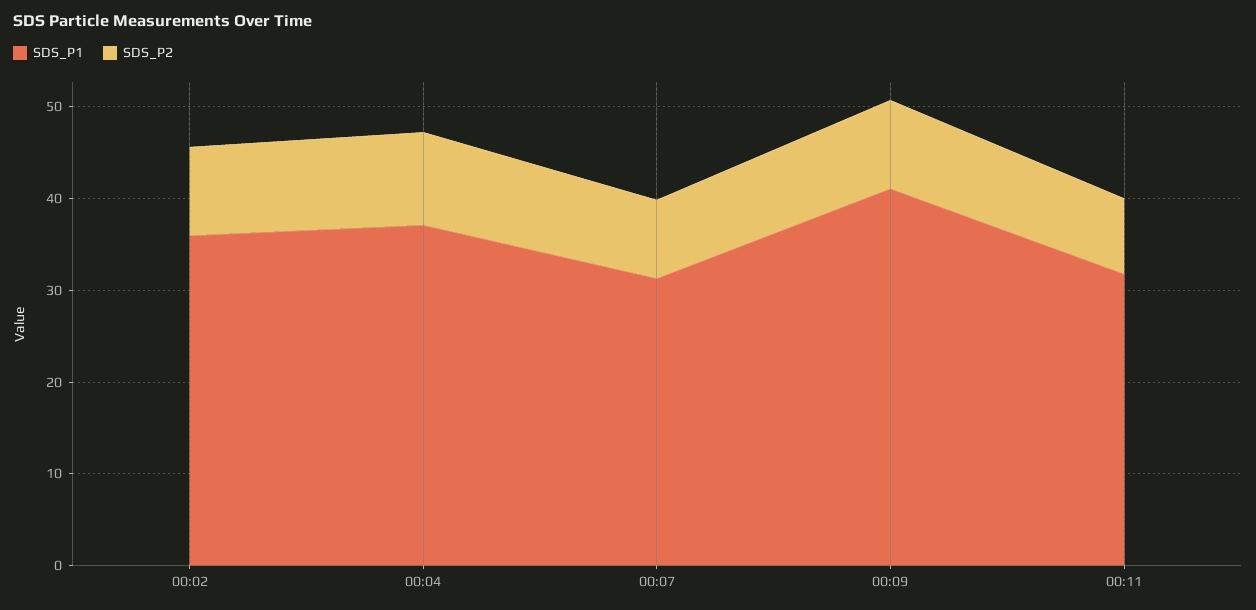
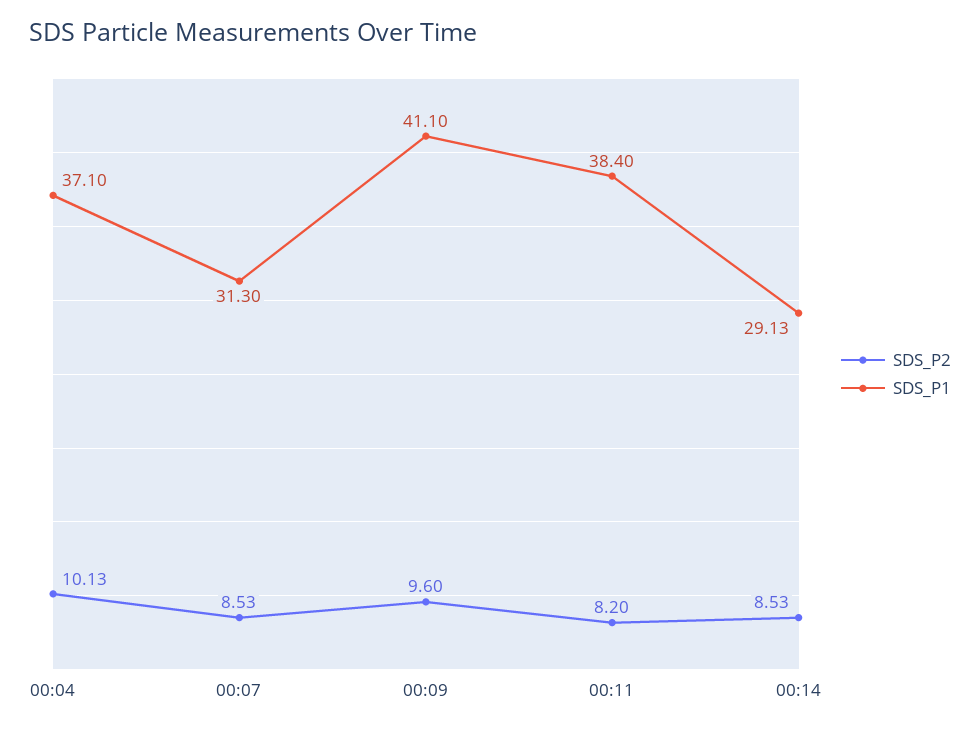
SDS_P1, 00:02: 36 -> none
SDS_P2, 00:02: 10 -> none
SDS_P1, 00:11: 32 -> 38.4
SDS_P2, 00:14: none -> 8.53
SDS_P1, 00:14: none -> 29.13

